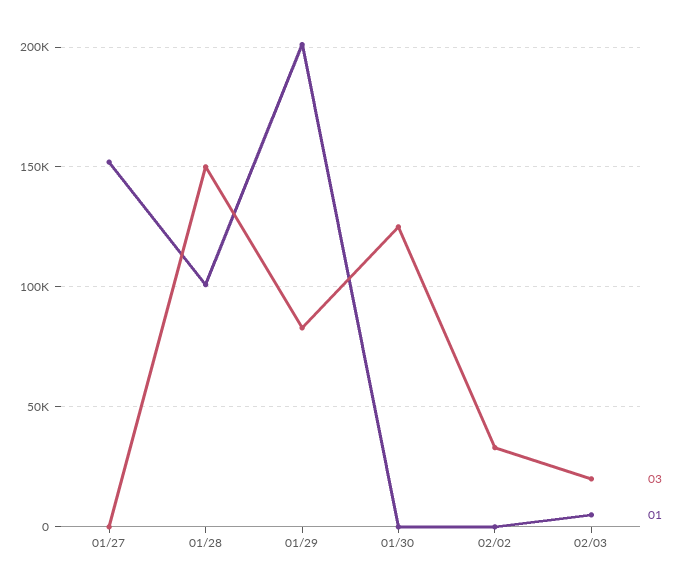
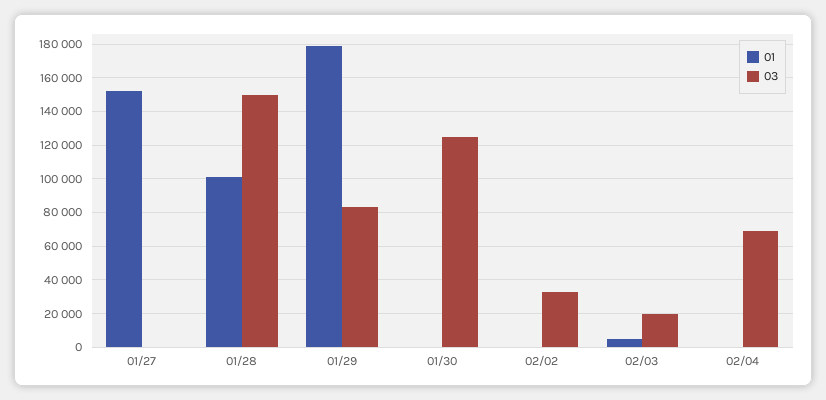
01, 01/29: 200000 -> 180000
01, 02/04: none -> 0
03, 02/04: none -> 70000

